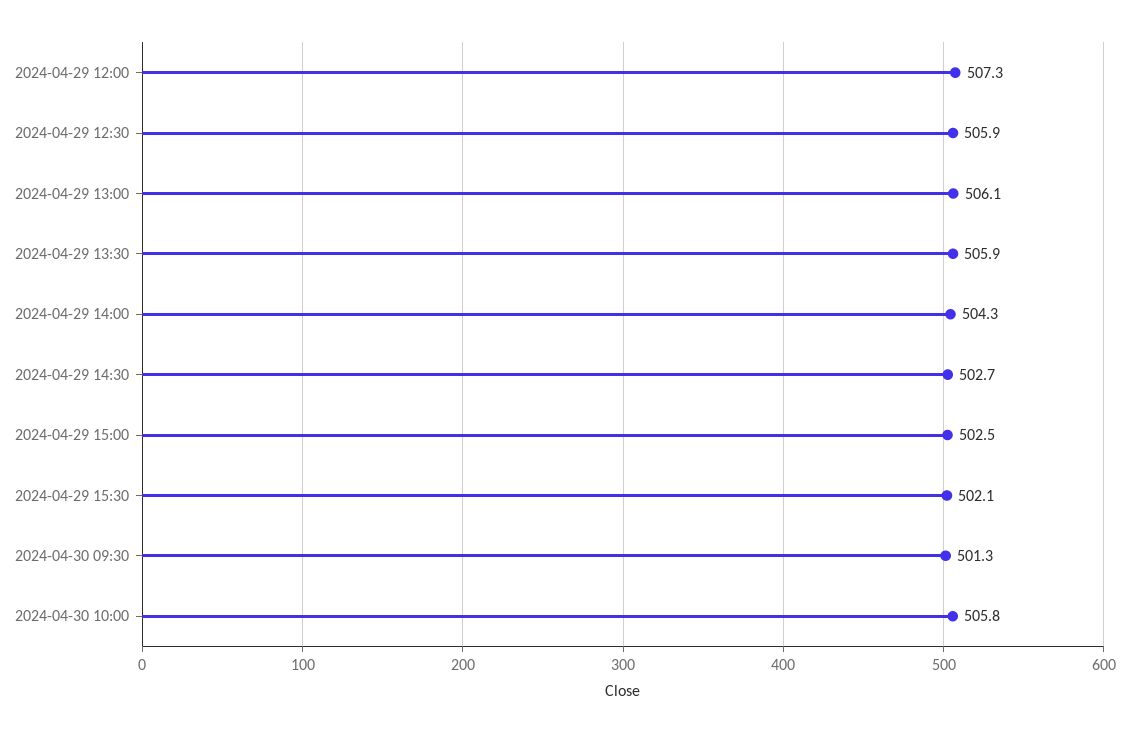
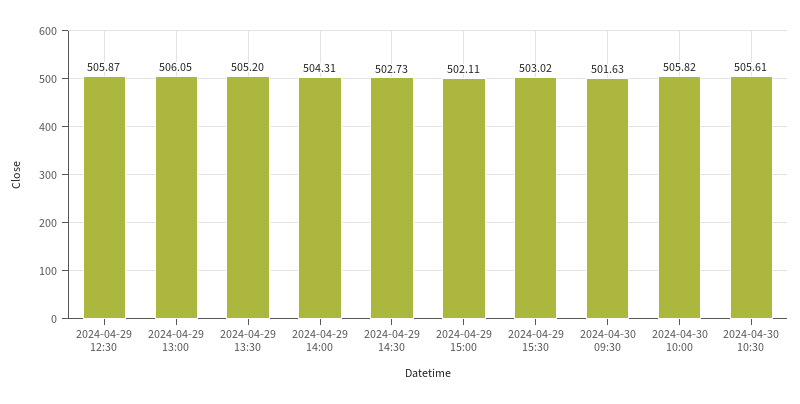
2024-04-29 12:00: 507.3 -> none
2024-04-29 13:30: 505.9 -> 505.2
2024-04-29 15:00: 502.5 -> 502.11
2024-04-29 15:30: 502.1 -> 503.02
2024-04-30 09:30: 501.3 -> 501.63
2024-04-30 10:30: none -> 505.61

